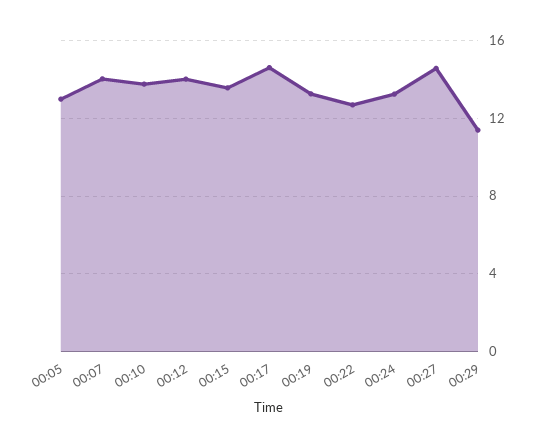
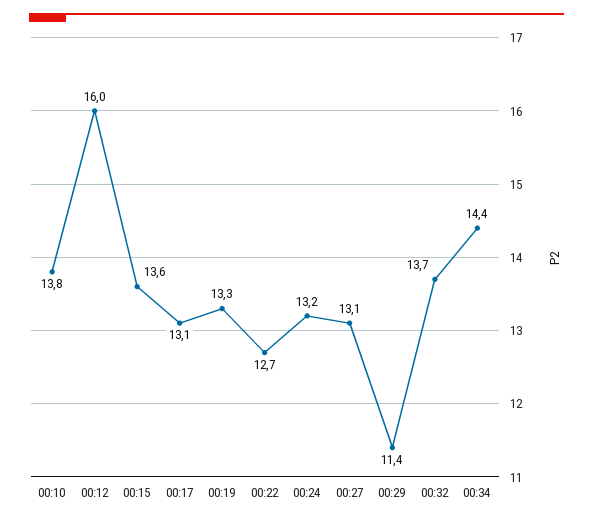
00:05: 13 -> none
00:07: 14 -> none
00:12: 14 -> 16
00:17: 14.5 -> 13.1
00:27: 14.5 -> 13.1
00:32: none -> 13.7
00:34: none -> 14.4

